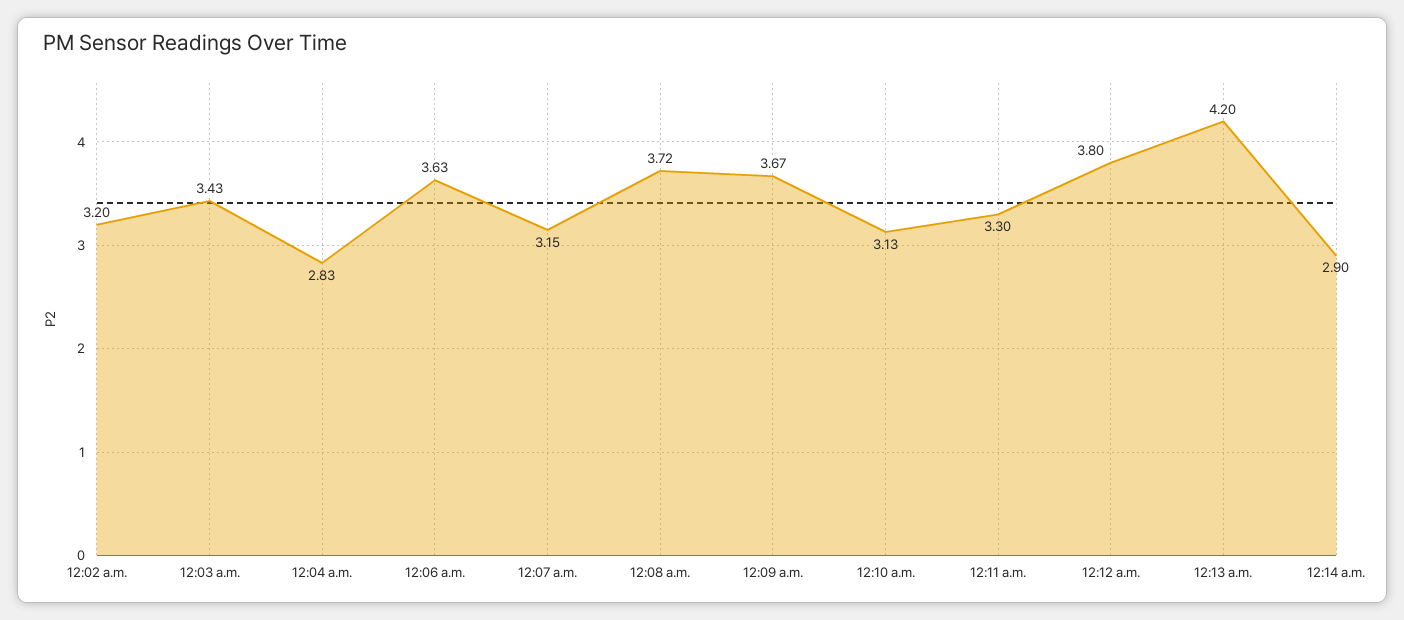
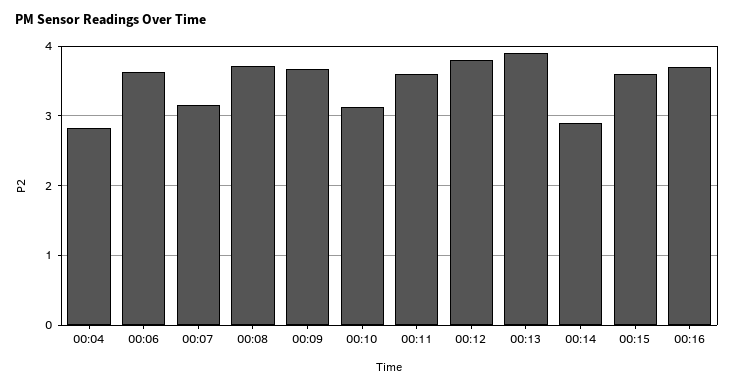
12:02 a.m.: 3.2 -> none
12:03 a.m.: 3.43 -> none
12:11 a.m.: 3.3 -> 3.6
12:13 a.m.: 4.2 -> 3.9
00:15: none -> 3.6
00:16: none -> 3.7

